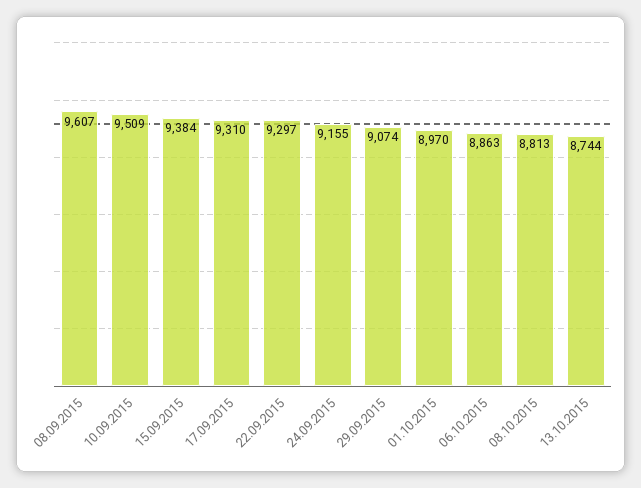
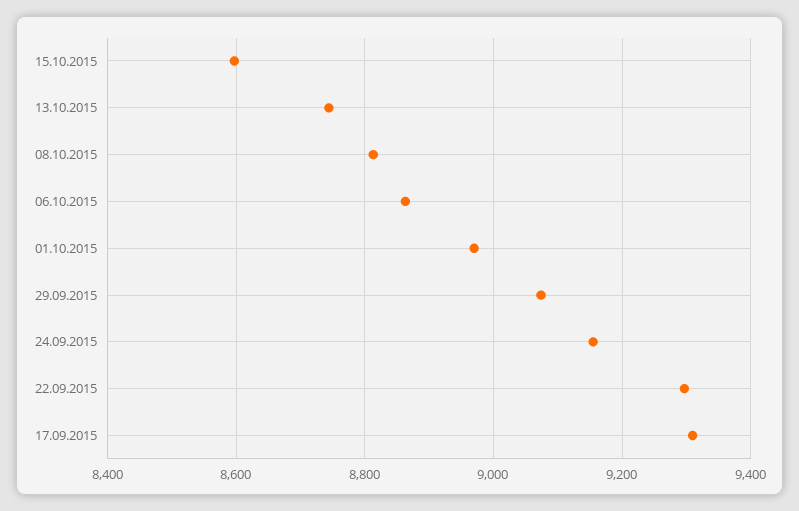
08.09.2015: 9607 -> none
10.09.2015: 9509 -> none
15.09.2015: 9384 -> none
15.10.2015: none -> 8600

